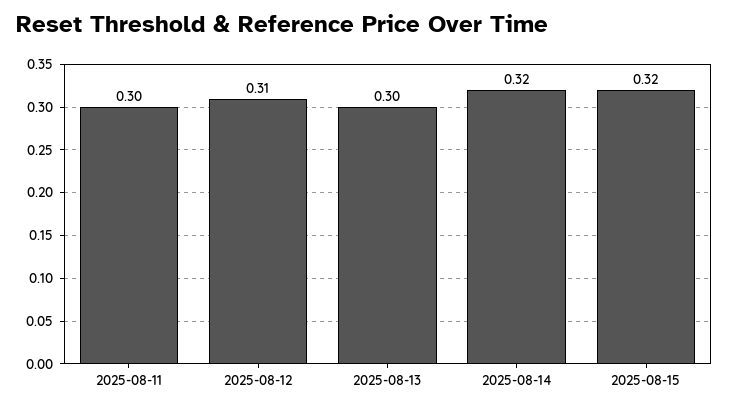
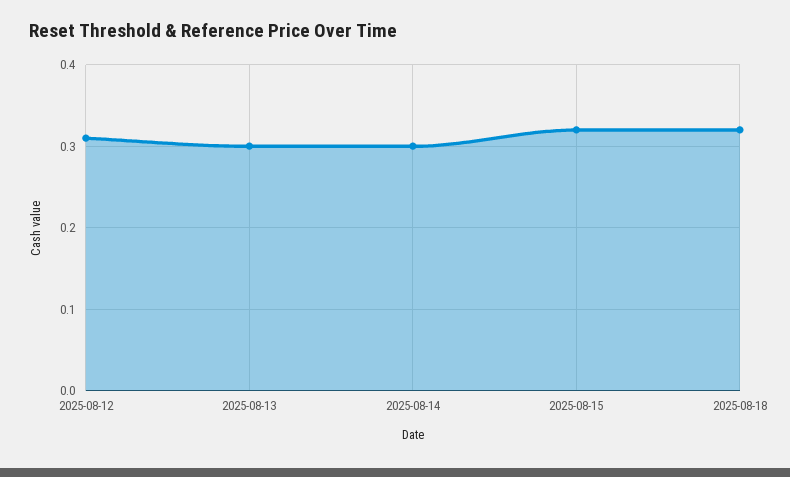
2025-08-11: 0.3 -> none
2025-08-14: 0.32 -> 0.3
2025-08-18: none -> 0.32

